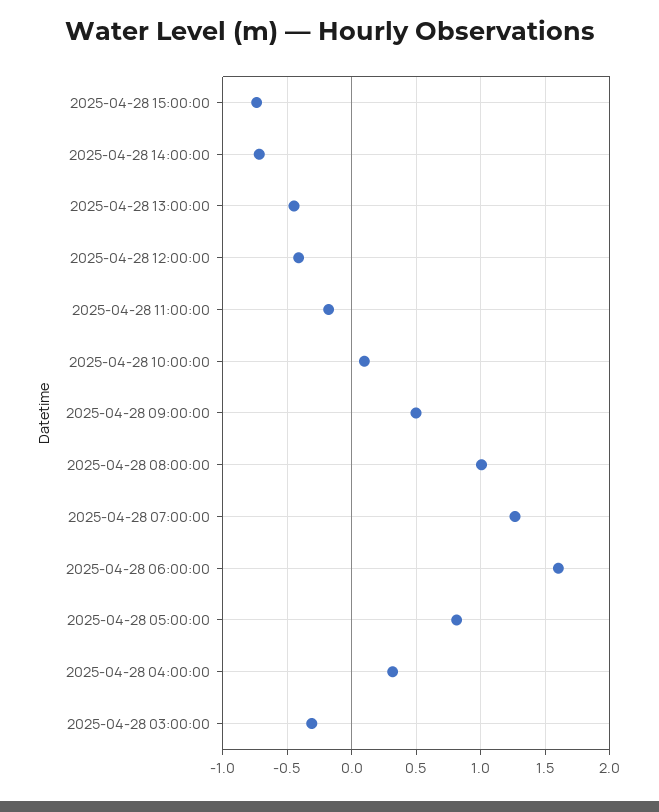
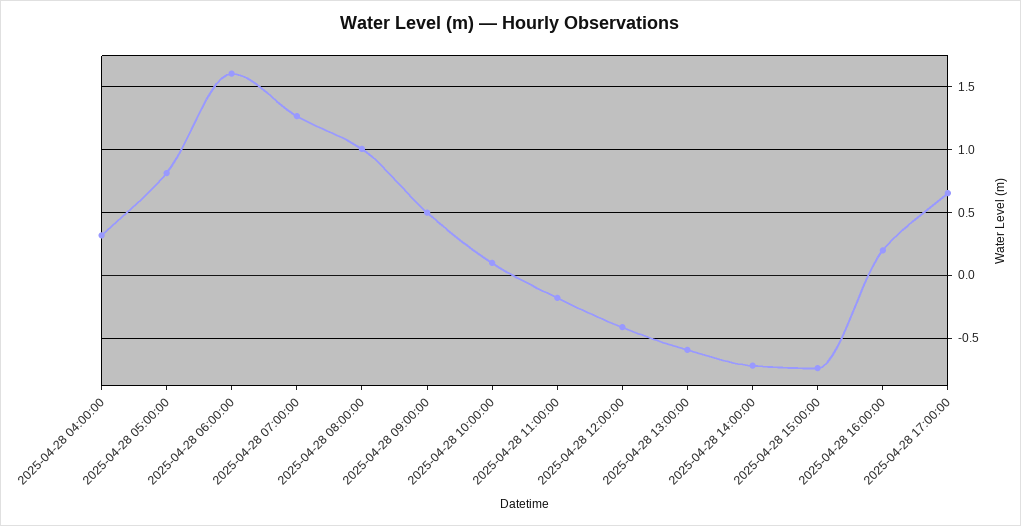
2025-04-28 13:00:00: -0.45 -> -0.6
2025-04-28 03:00:00: -0.3 -> none
2025-04-28 16:00:00: none -> 0.2
2025-04-28 17:00:00: none -> 0.65

